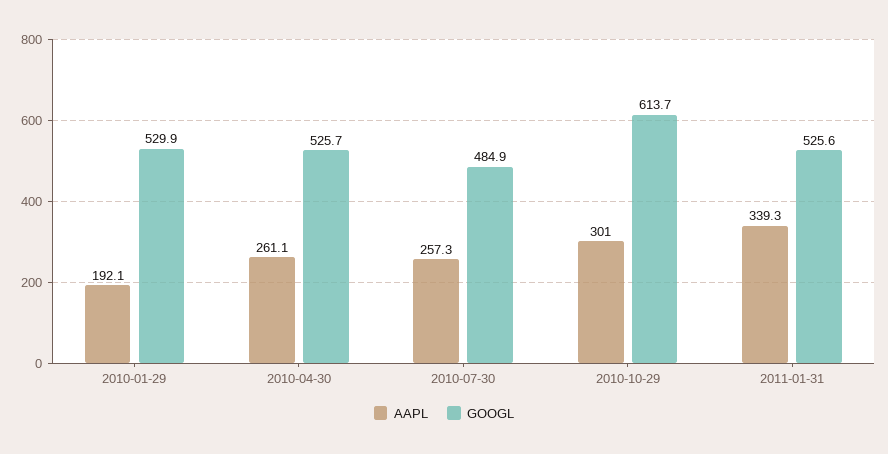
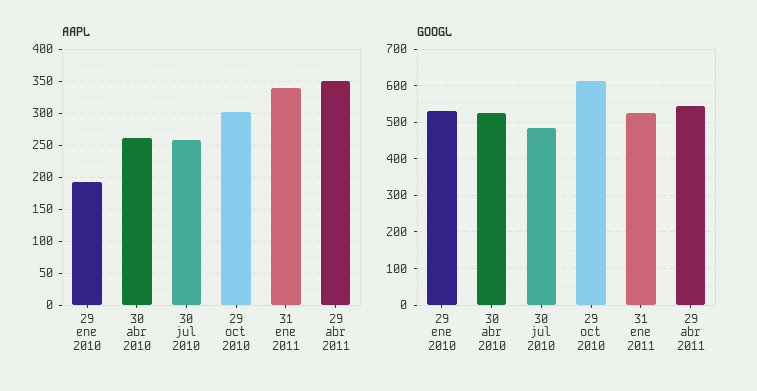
AAPL, 29 abr 2011: none -> 350
GOOGL, 29 abr 2011: none -> 540

